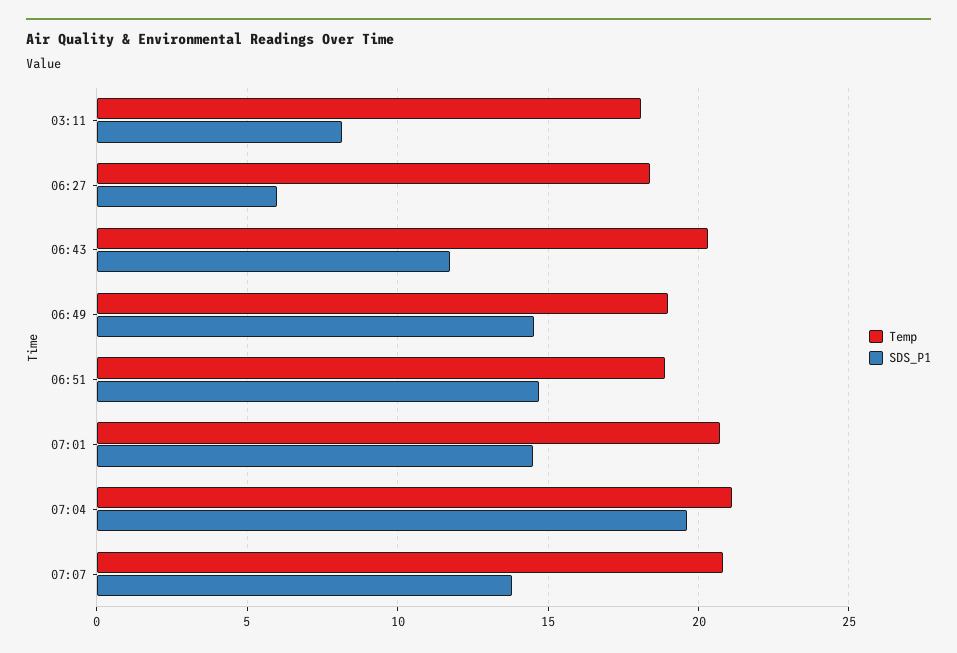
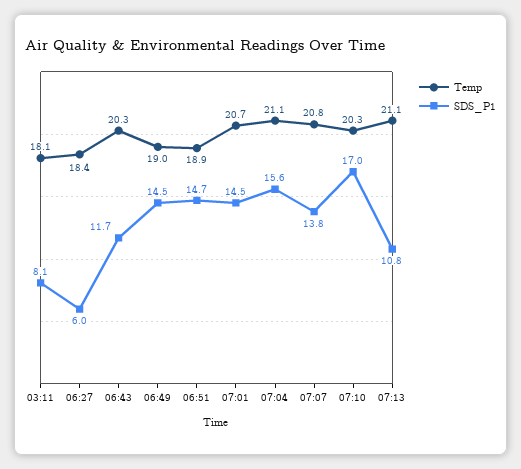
SDS_P1, 07:04: 19.5 -> 15.6
Temp, 07:10: none -> 20.3
SDS_P1, 07:10: none -> 17
Temp, 07:13: none -> 21.1
SDS_P1, 07:13: none -> 10.8

